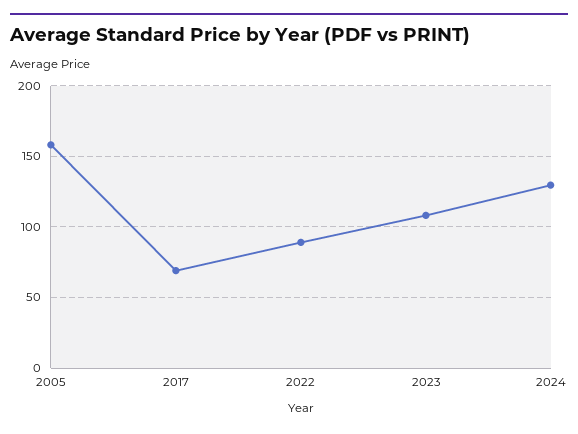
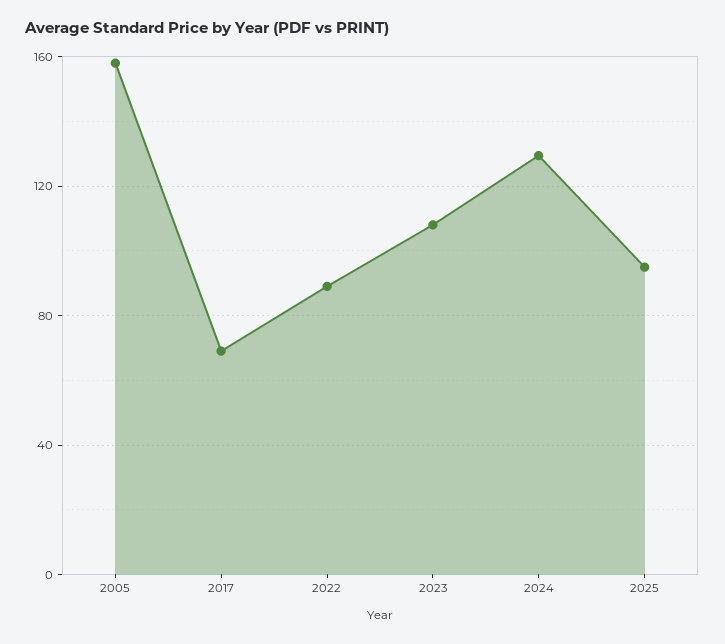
2025: none -> 95

